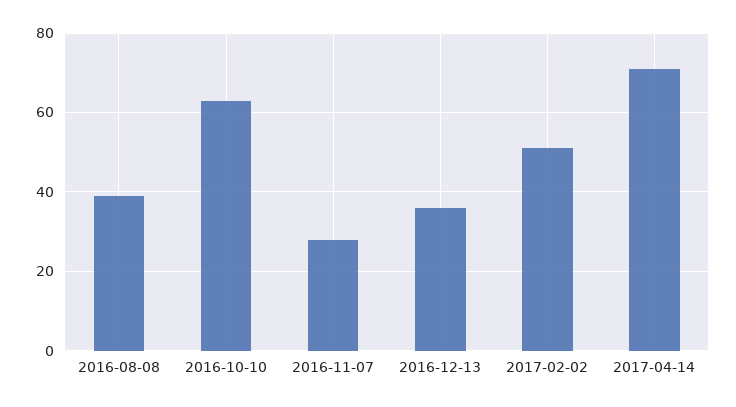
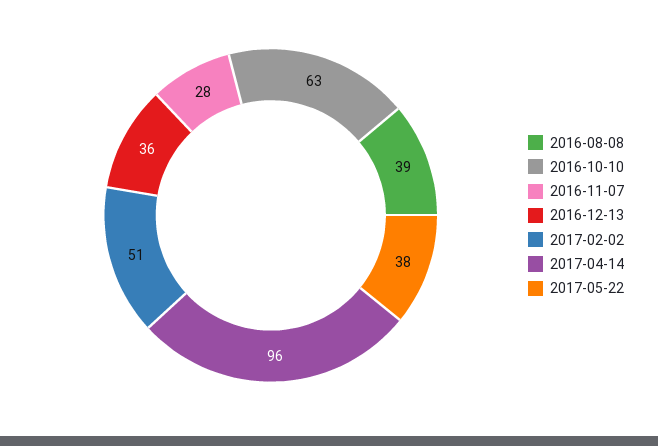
2017-04-14: 70 -> 96
2017-05-22: none -> 38

